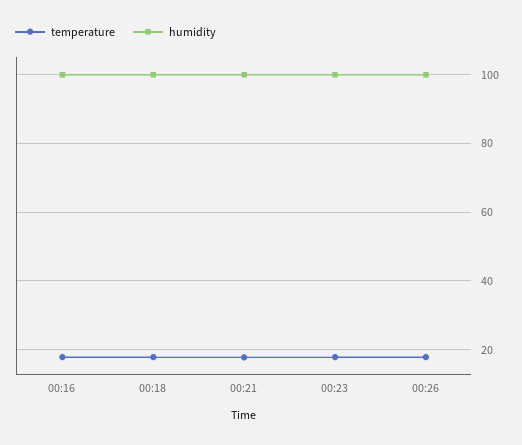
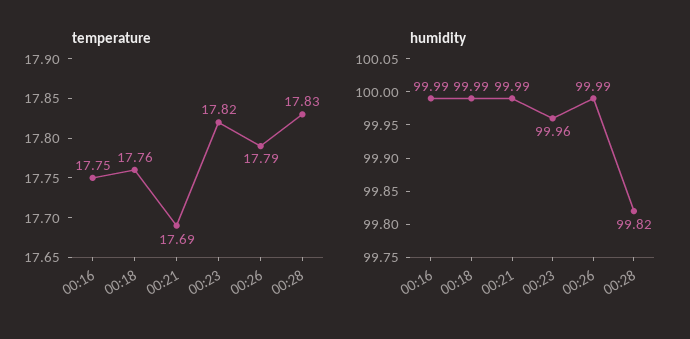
temperature, 00:28: none -> 17.83
humidity, 00:28: none -> 99.82

